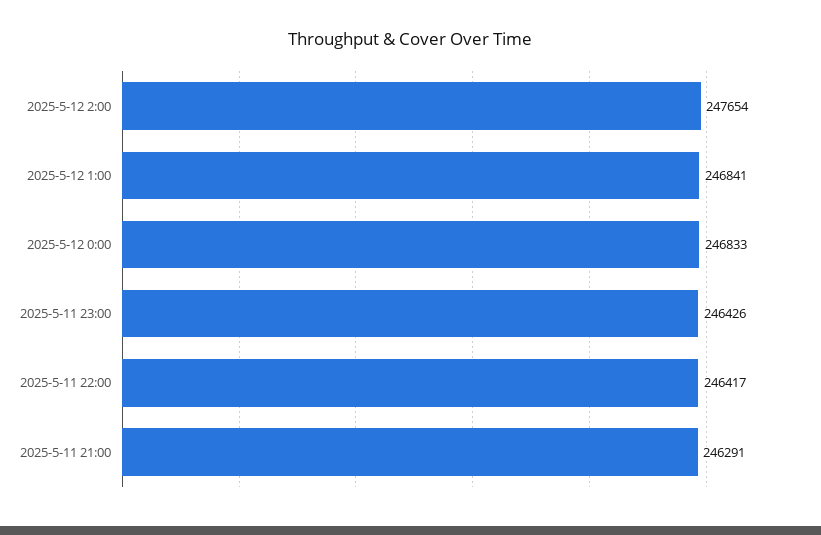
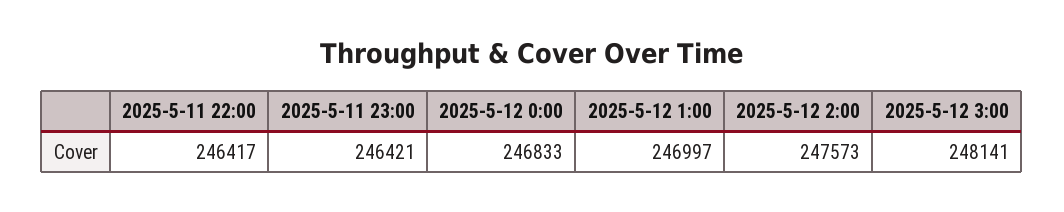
2025-5-12 2:00: 247654 -> 247573
2025-5-12 1:00: 246841 -> 246997
2025-5-11 23:00: 246426 -> 246421
2025-5-11 21:00: 246291 -> none
2025-5-12 3:00: none -> 248141

